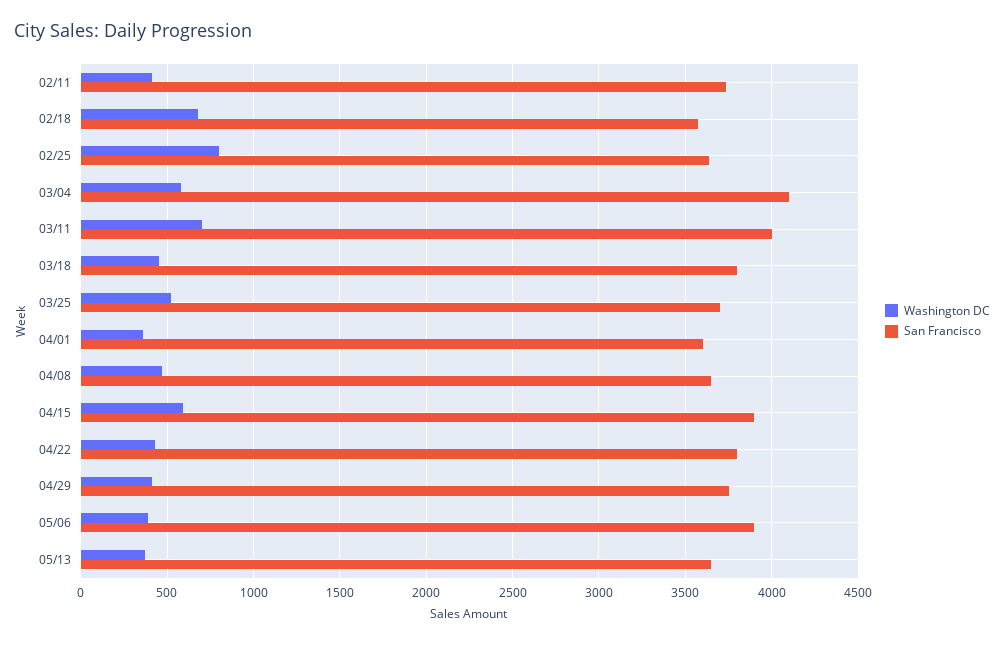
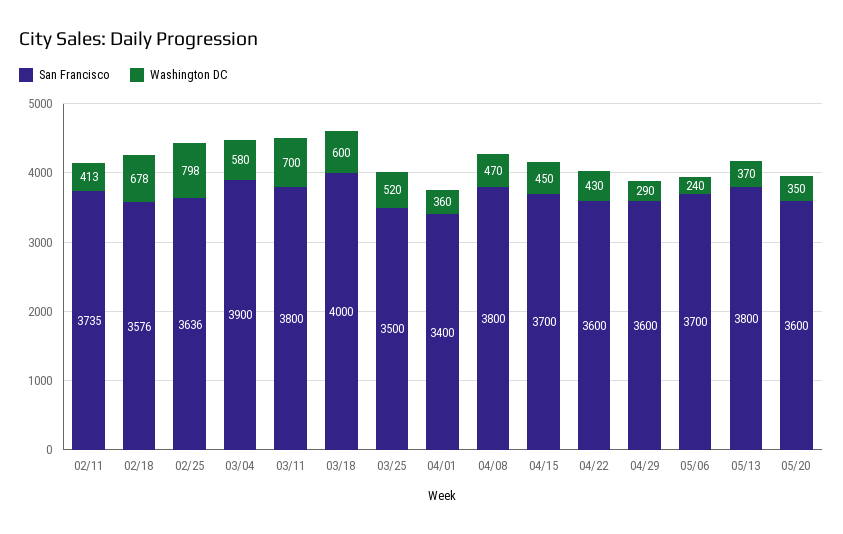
San Francisco, 03/04: 4100 -> 3900
San Francisco, 03/11: 4000 -> 3800
Washington DC, 03/18: 450 -> 600
San Francisco, 03/18: 3800 -> 4000
San Francisco, 03/25: 3700 -> 3500
San Francisco, 04/01: 3600 -> 3400
San Francisco, 04/08: 3650 -> 3800
Washington DC, 04/15: 600 -> 450
San Francisco, 04/15: 3900 -> 3700
San Francisco, 04/22: 3800 -> 3600
Washington DC, 04/29: 400 -> 290
San Francisco, 04/29: 3750 -> 3600
Washington DC, 05/06: 400 -> 240
San Francisco, 05/06: 3900 -> 3700
San Francisco, 05/13: 3650 -> 3800
San Francisco, 05/20: none -> 3600
Washington DC, 05/20: none -> 350

